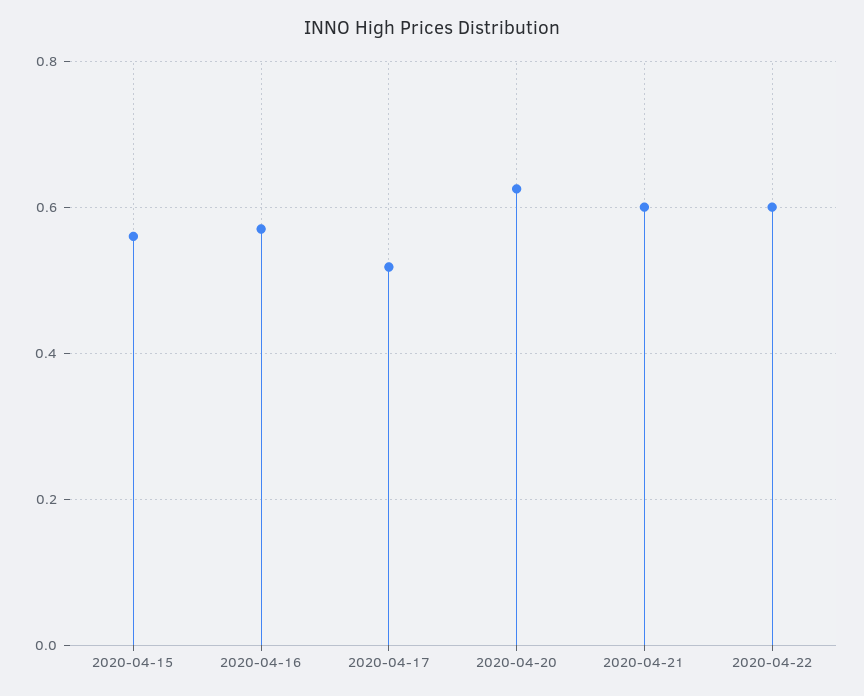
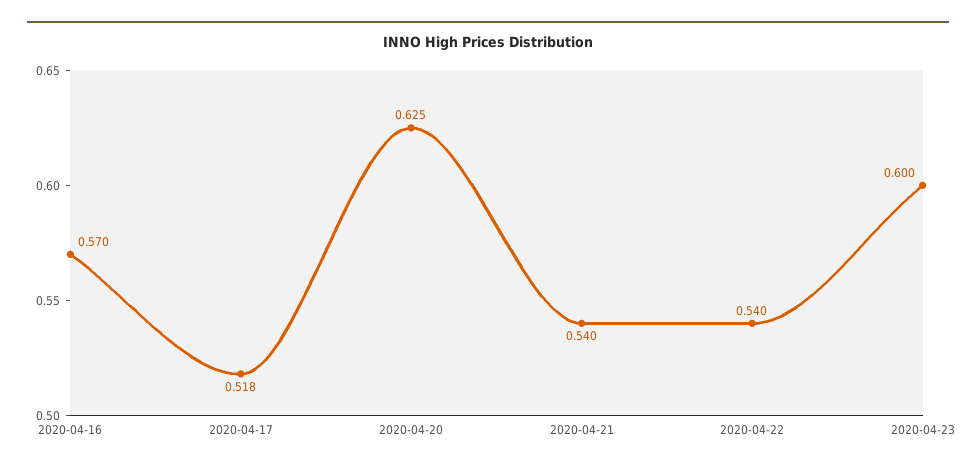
2020-04-15: 0.56 -> none
2020-04-21: 0.6 -> 0.54
2020-04-22: 0.6 -> 0.54
2020-04-23: none -> 0.6

